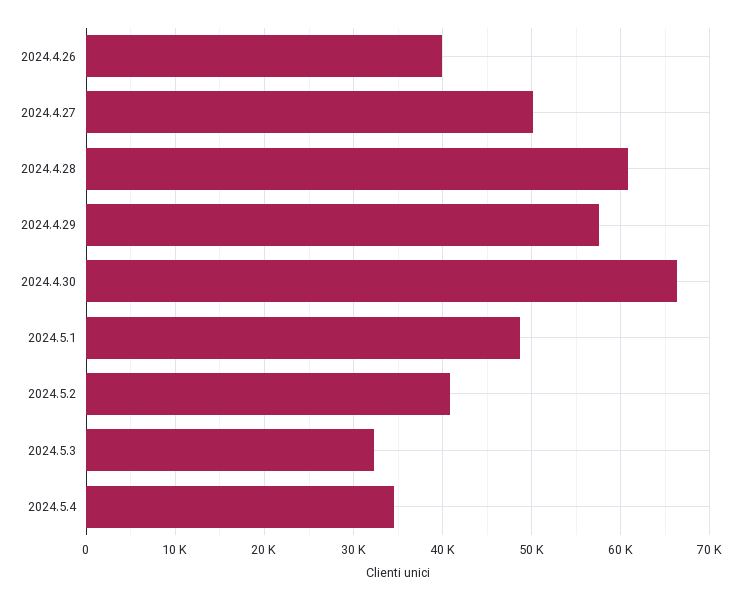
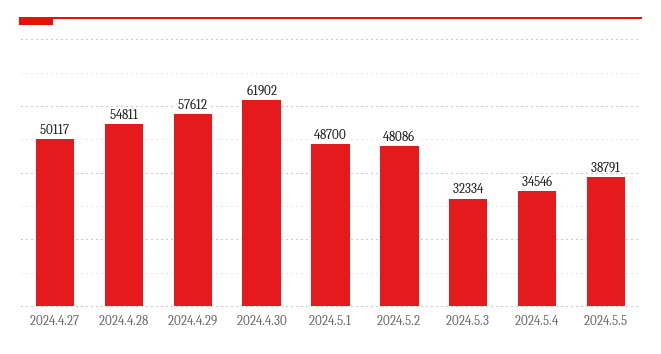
2024.4.26: 40000 -> none
2024.4.28: 61000 -> 54811
2024.4.30: 66000 -> 61902
2024.5.2: 41000 -> 48086
2024.5.5: none -> 38791

